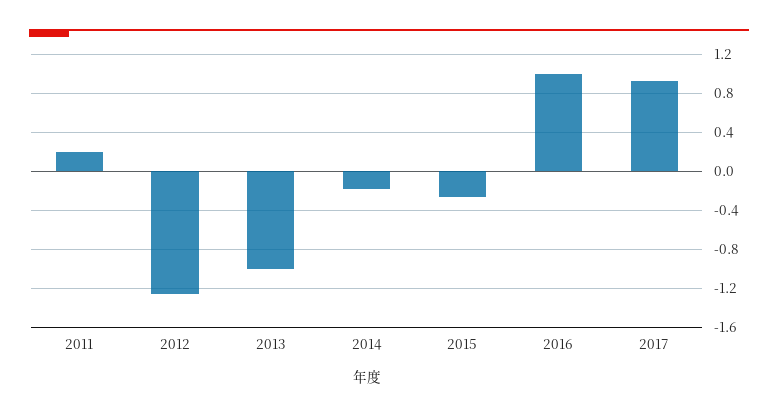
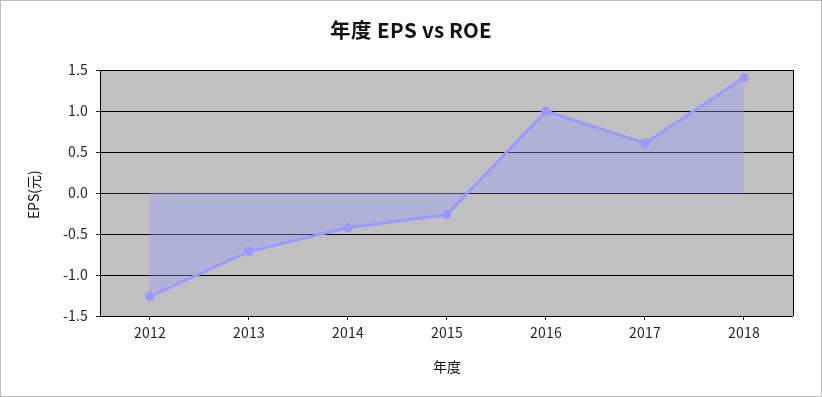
2011: 0.2 -> none
2013: -1 -> -0.7
2014: -0.2 -> -0.4
2017: 0.9 -> 0.6
2018: none -> 1.4

